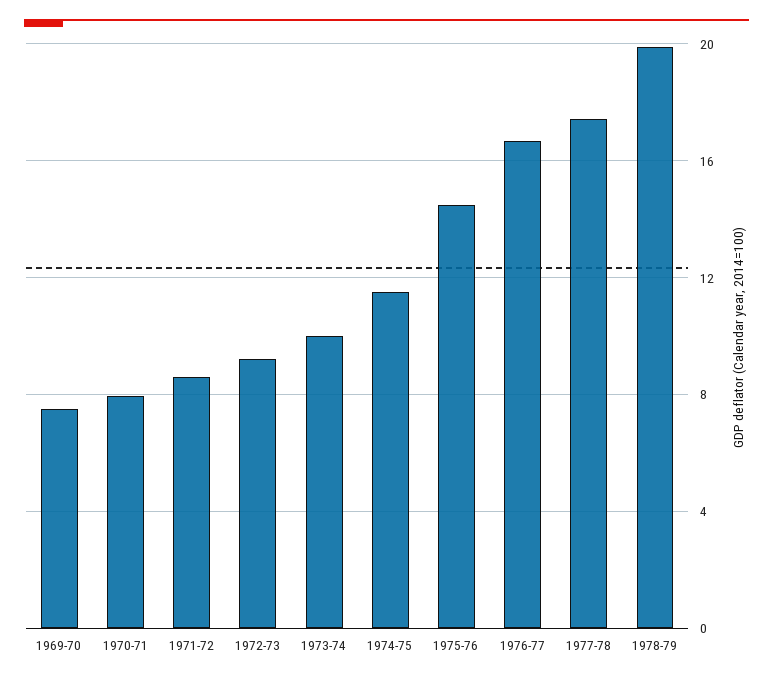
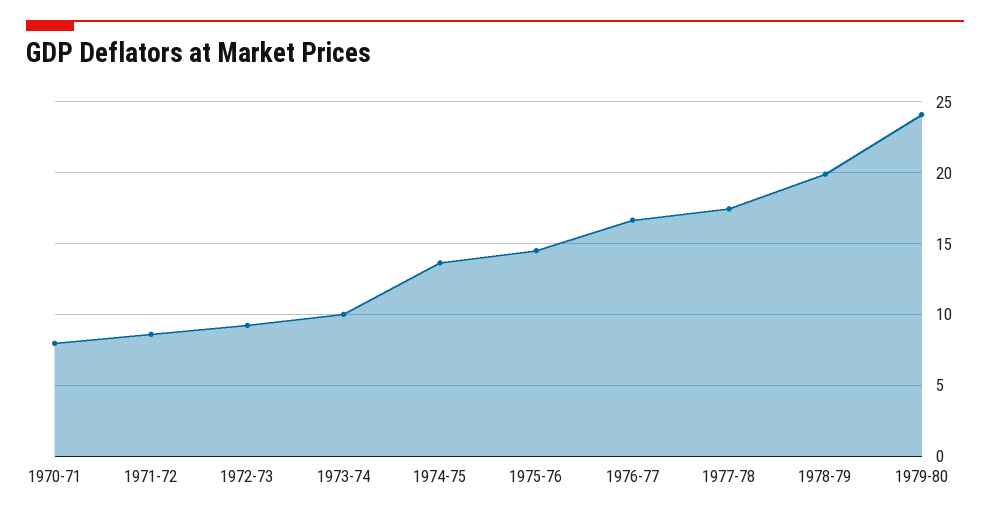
1969-70: 7.5 -> none
1974-75: 11.5 -> 13.5
1979-80: none -> 24

